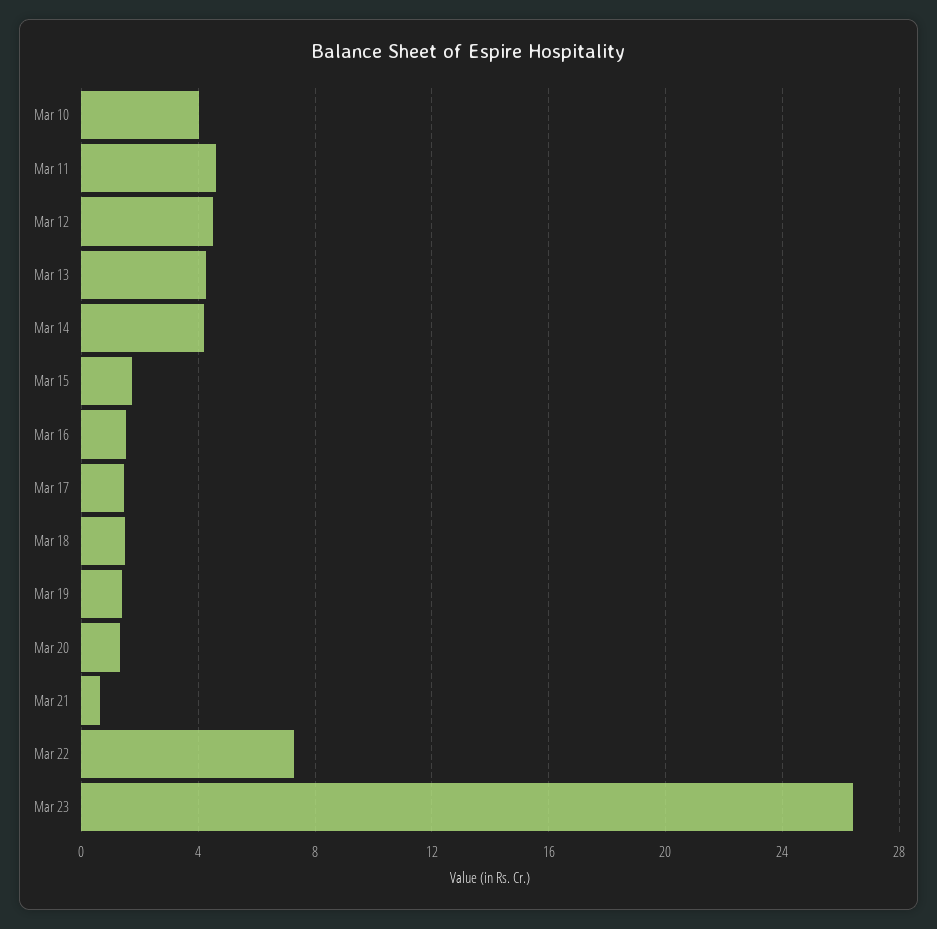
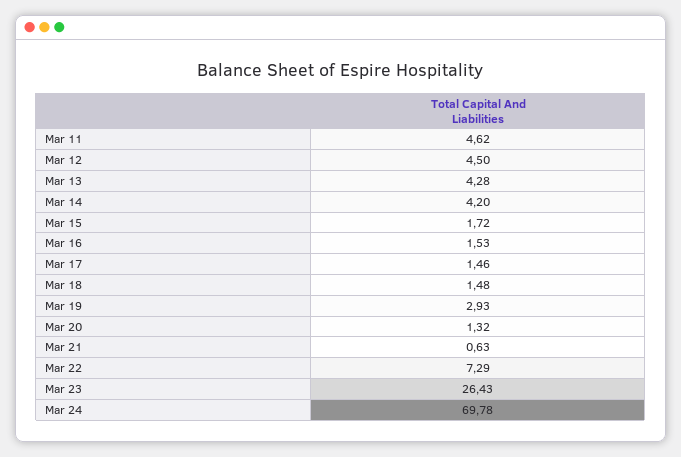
Mar 10: 4 -> none
Mar 19: 1.5 -> 2.93
Mar 24: none -> 69.78

